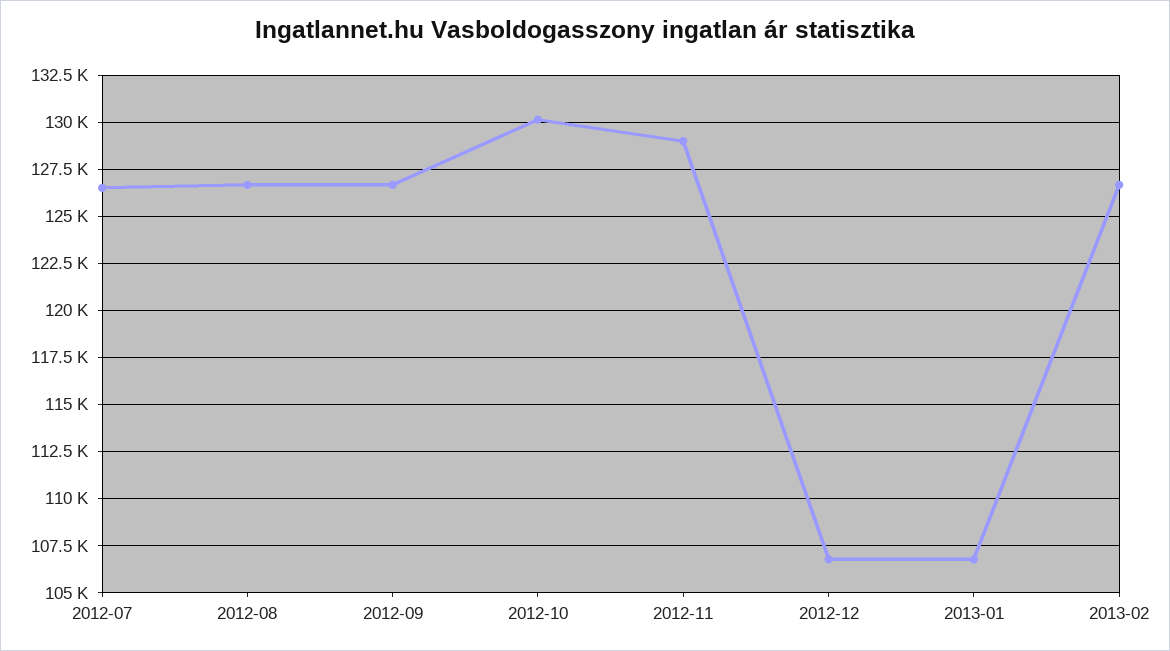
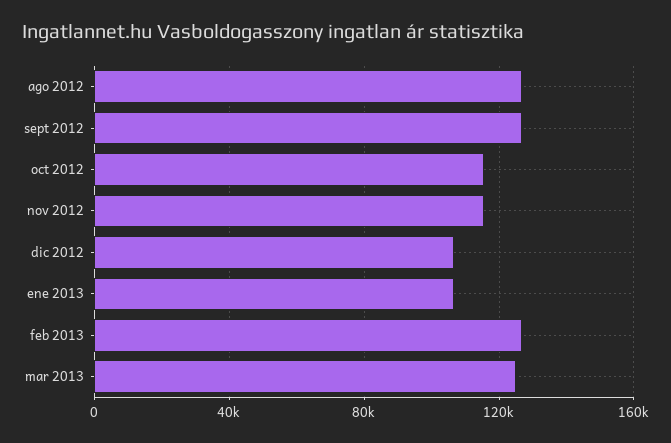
2012-07: 126500 -> none
2012-10: 130000 -> 115000
2012-11: 129000 -> 115000
mar 2013: none -> 125000

